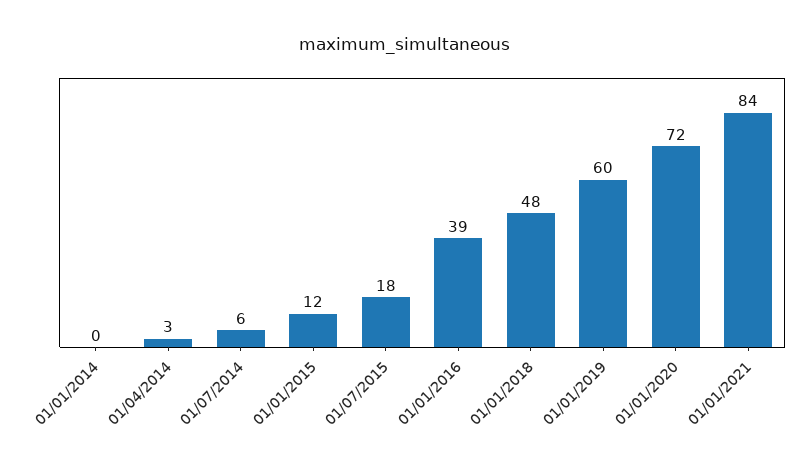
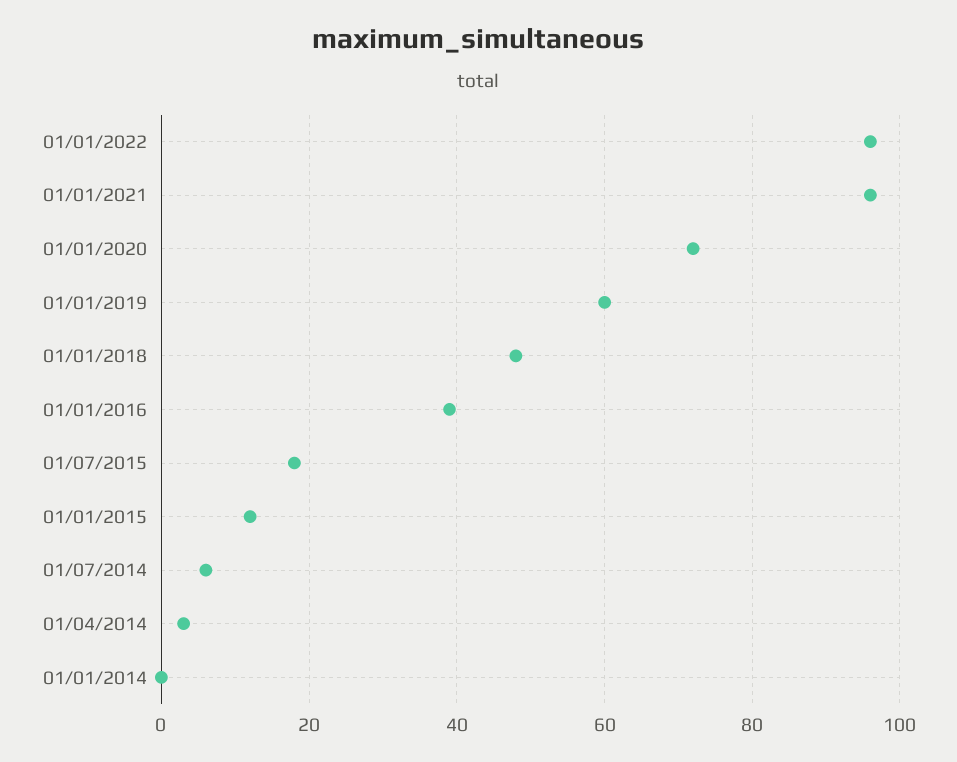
01/01/2021: 84 -> 95
01/01/2022: none -> 95

